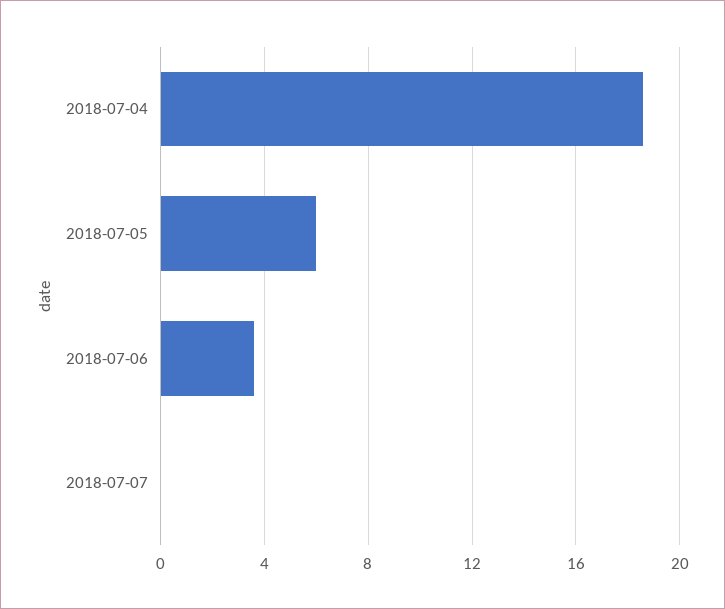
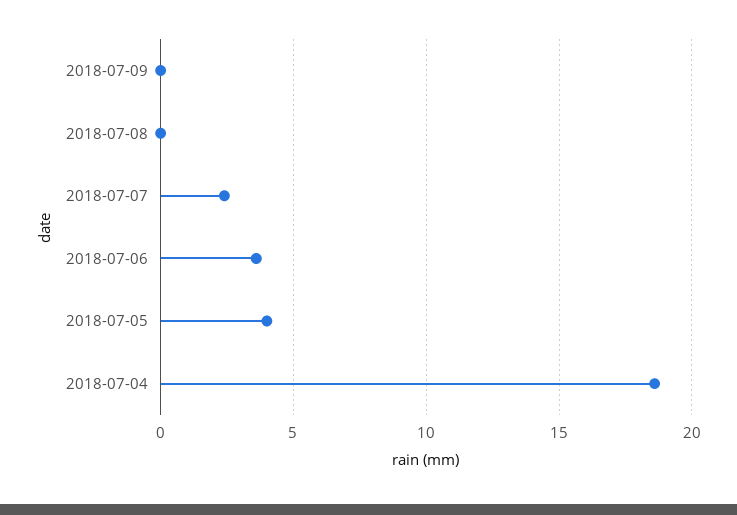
2018-07-05: 6 -> 4
2018-07-07: 0 -> 2.5
2018-07-09: none -> 0
2018-07-08: none -> 0

